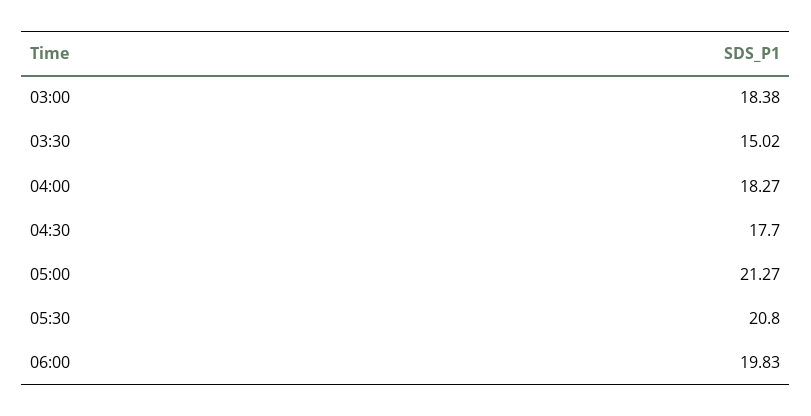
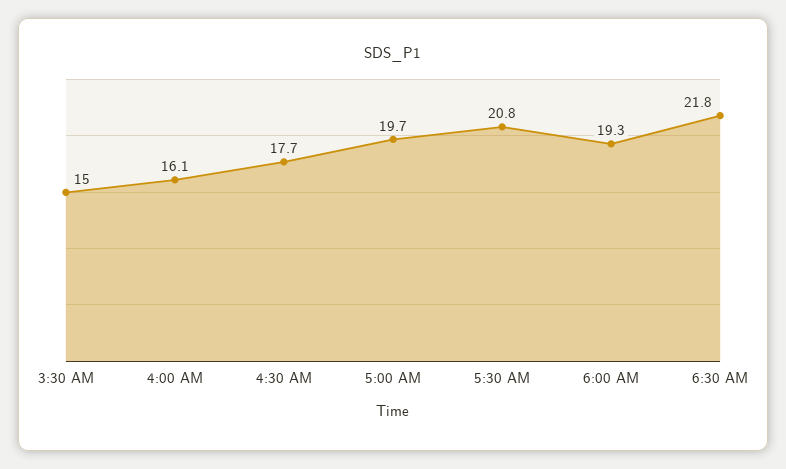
03:00: 18.38 -> none
04:00: 18.27 -> 16.1
05:00: 21.27 -> 19.7
06:00: 19.83 -> 19.3
6:30 AM: none -> 21.8

